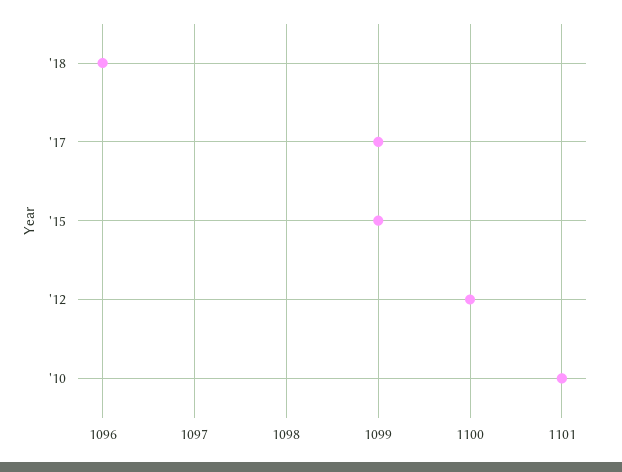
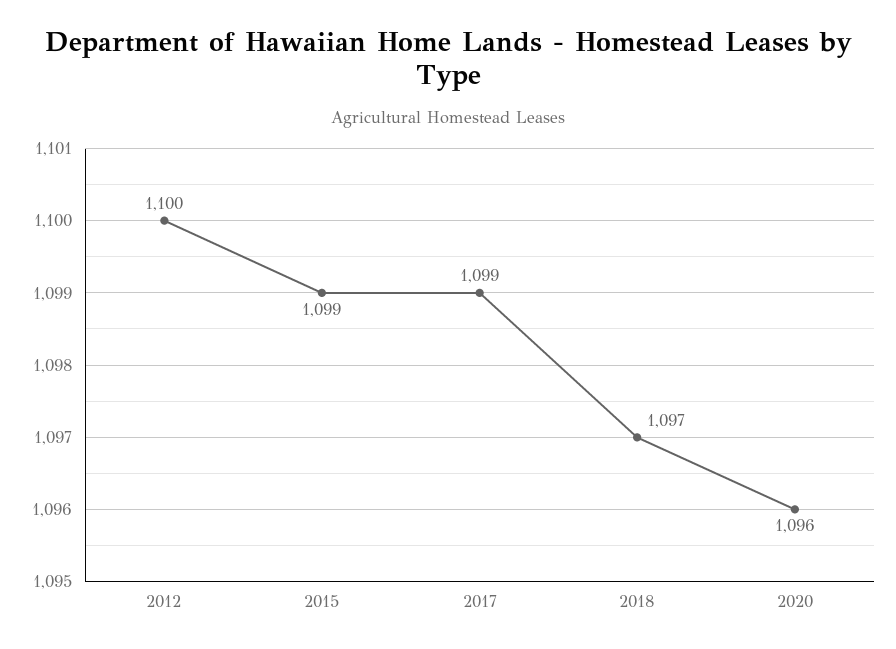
'18: 1096 -> 1097
'10: 1101 -> none
2020: none -> 1096

